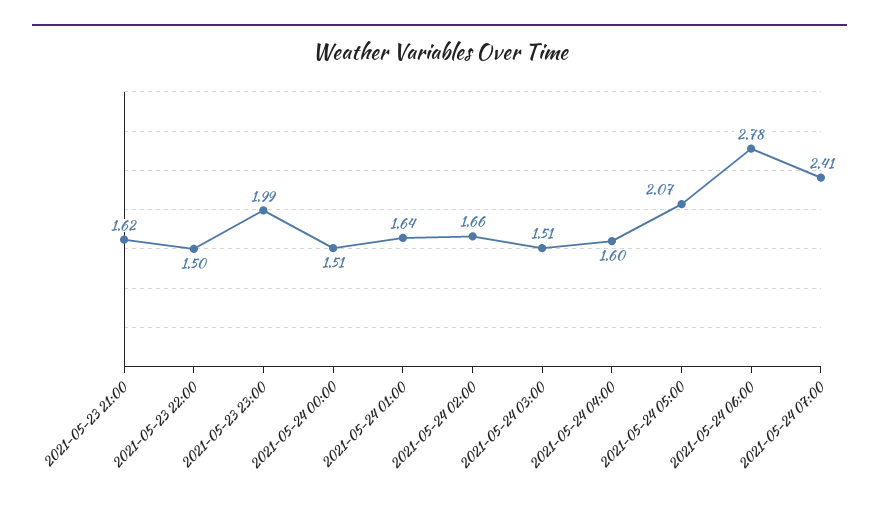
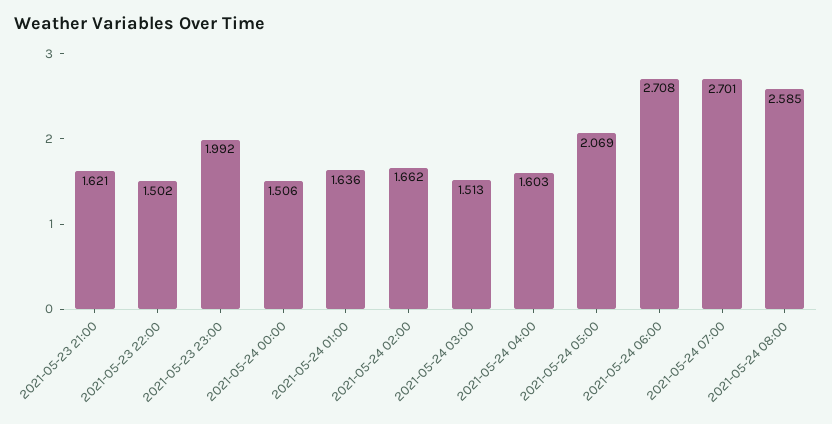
2021-05-24 06:00: 2.78 -> 2.708
2021-05-24 07:00: 2.41 -> 2.701
2021-05-24 08:00: none -> 2.585

